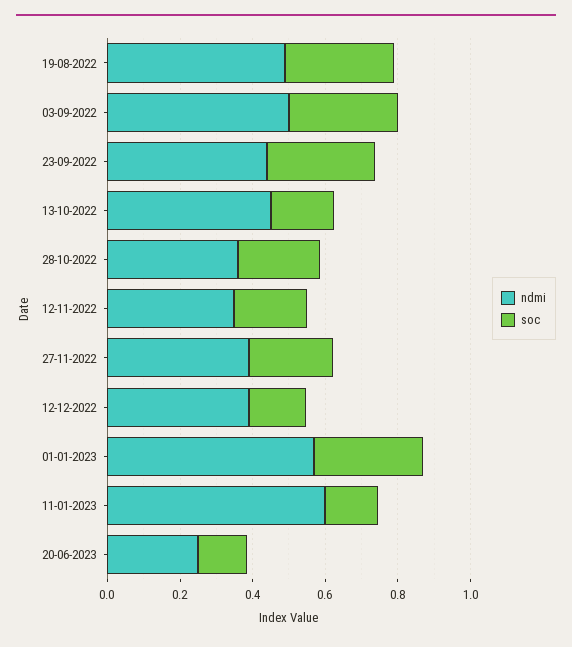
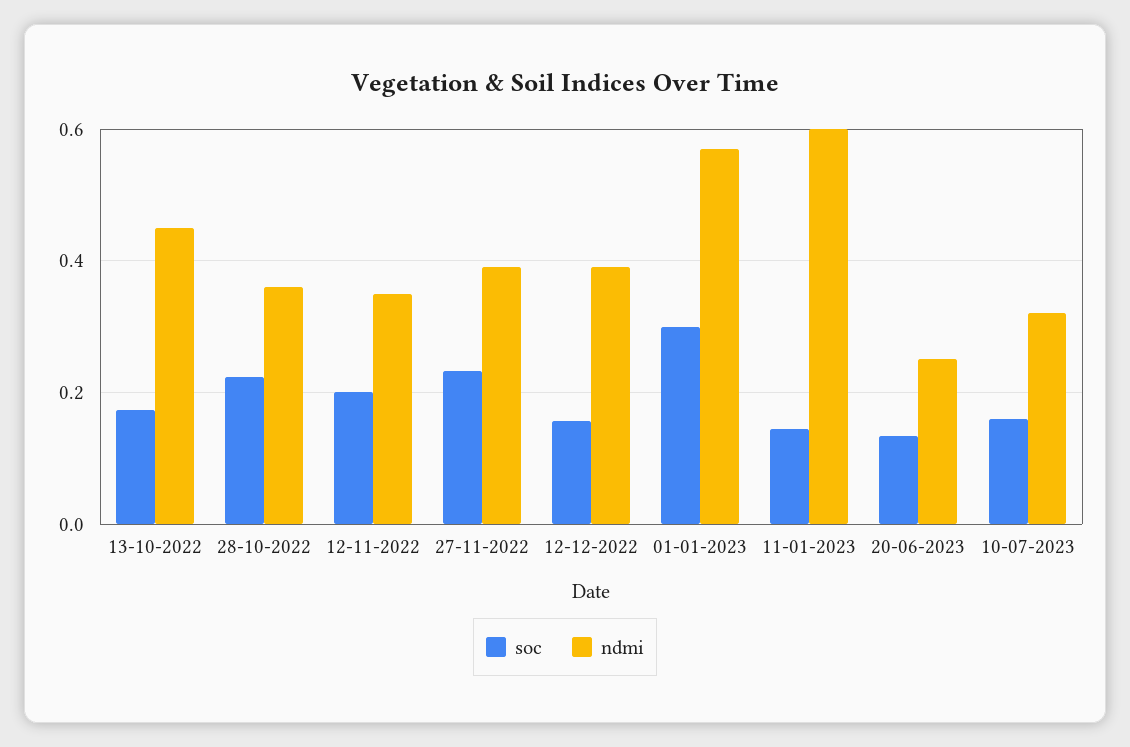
ndmi, 19-08-2022: 0.5 -> none
soc, 19-08-2022: 0.3 -> none
ndmi, 03-09-2022: 0.5 -> none
soc, 03-09-2022: 0.3 -> none
ndmi, 23-09-2022: 0.45 -> none
soc, 23-09-2022: 0.3 -> none
soc, 10-07-2023: none -> 0.16
ndmi, 10-07-2023: none -> 0.32

